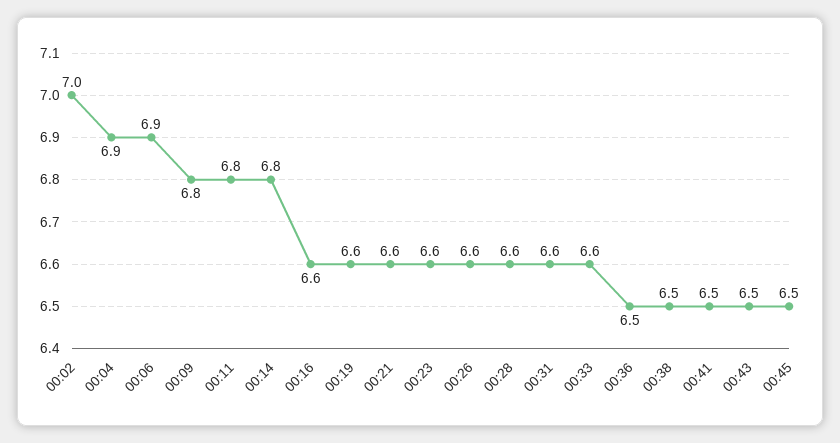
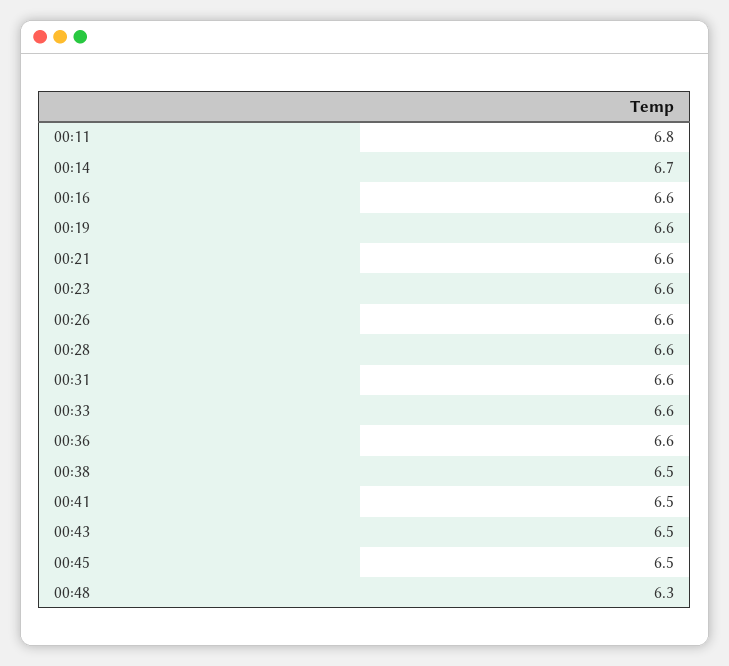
00:02: 7 -> none
00:04: 6.9 -> none
00:06: 6.9 -> none
00:09: 6.8 -> none
00:14: 6.8 -> 6.7
00:36: 6.5 -> 6.6
00:48: none -> 6.3

